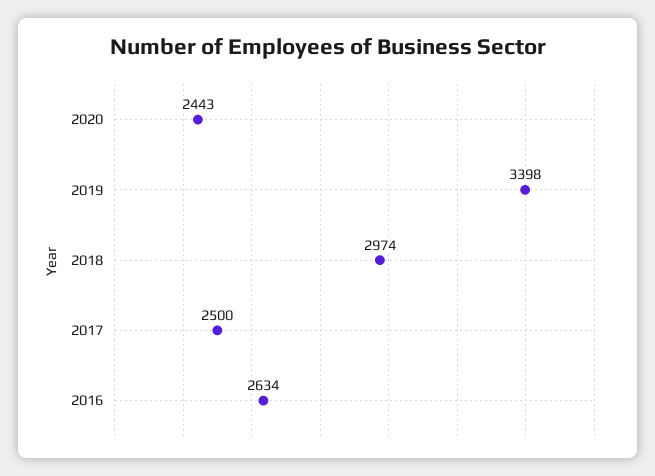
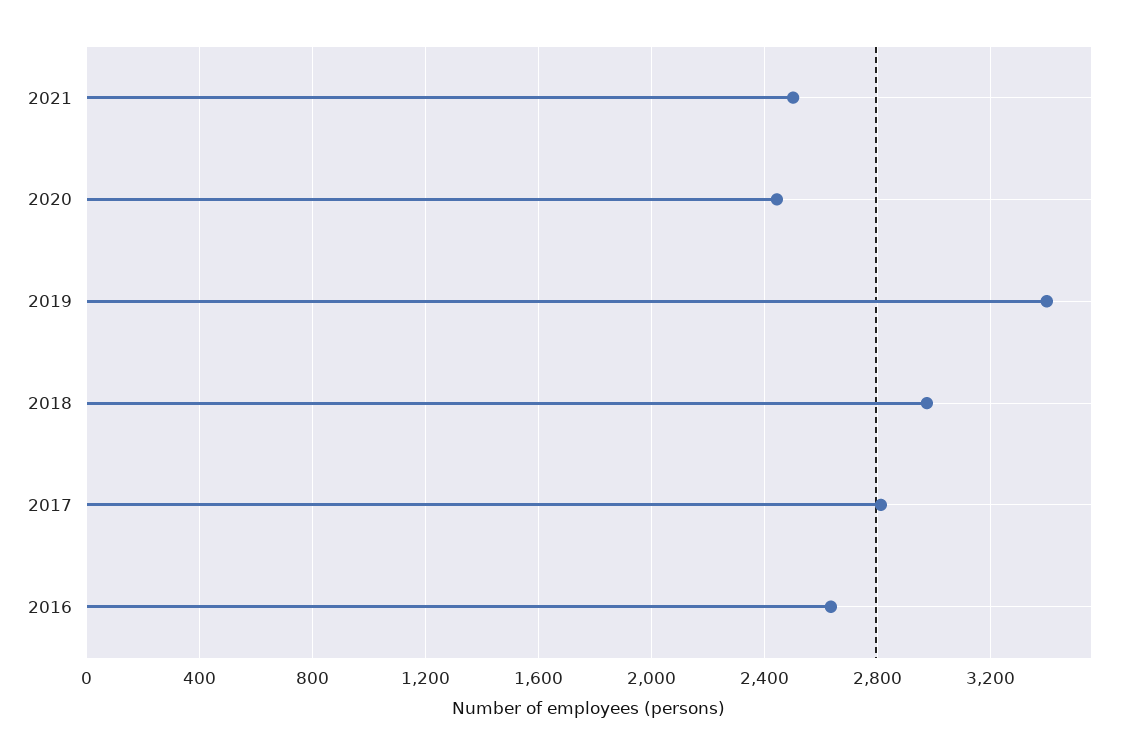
2017: 2500 -> 2800
2021: none -> 2500

